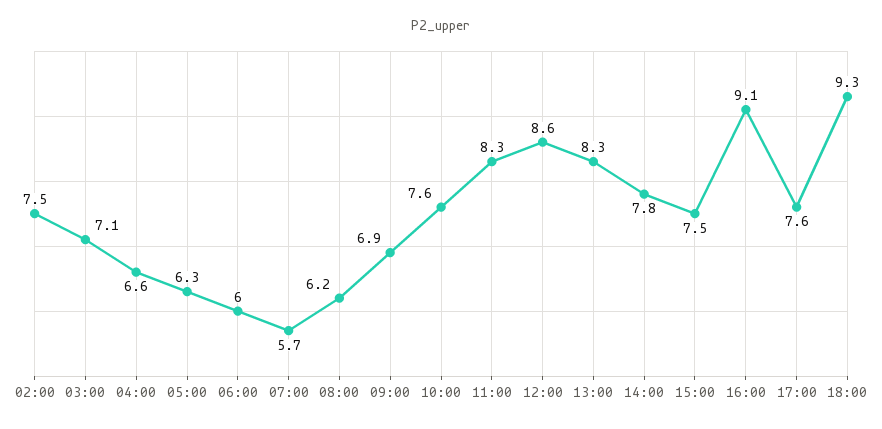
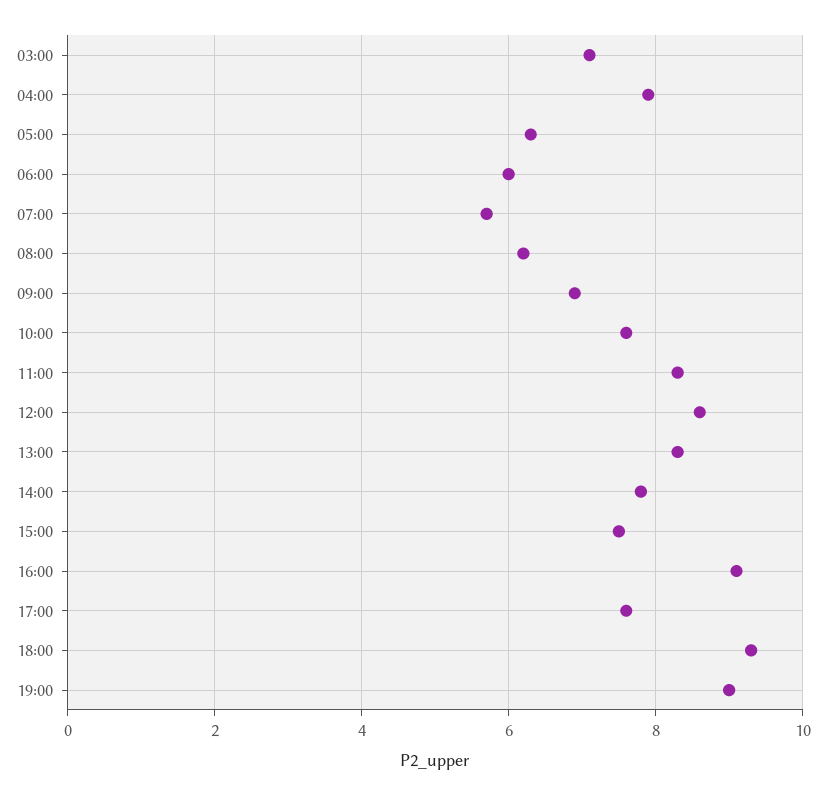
02:00: 7.5 -> none
04:00: 6.6 -> 8
19:00: none -> 9

